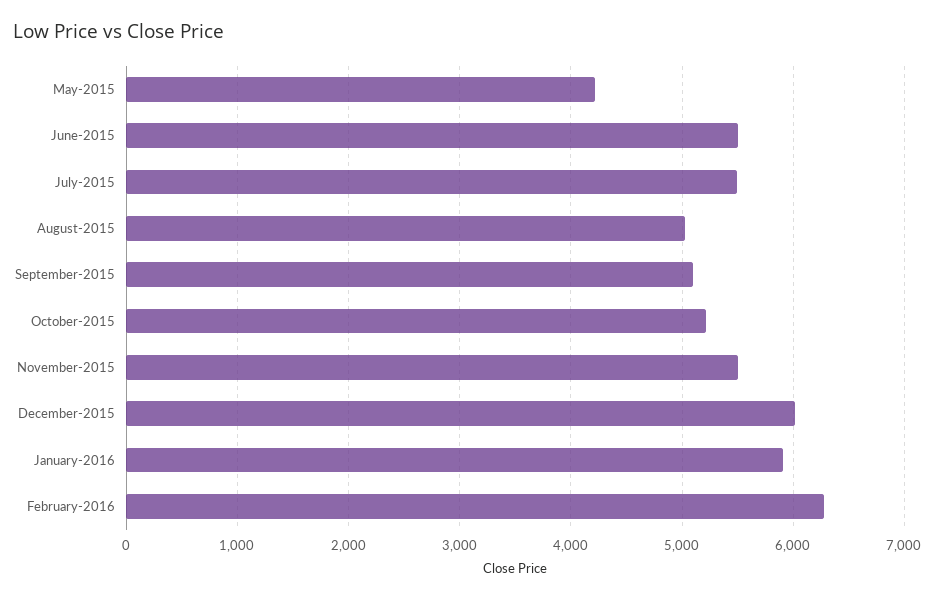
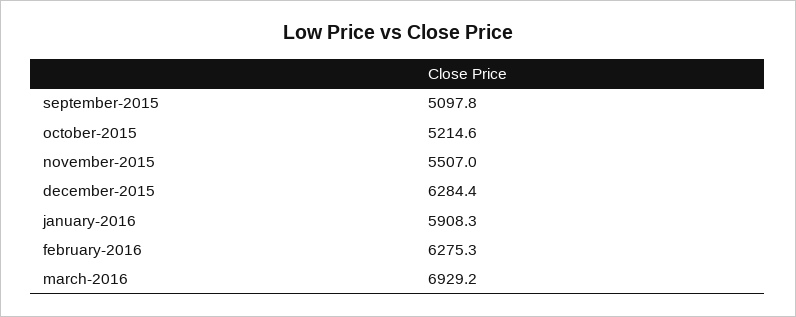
May-2015: 4200 -> none
June-2015: 5500 -> none
July-2015: 5500 -> none
August-2015: 5000 -> none
December-2015: 6000 -> 6284.4
march-2016: none -> 6929.2

